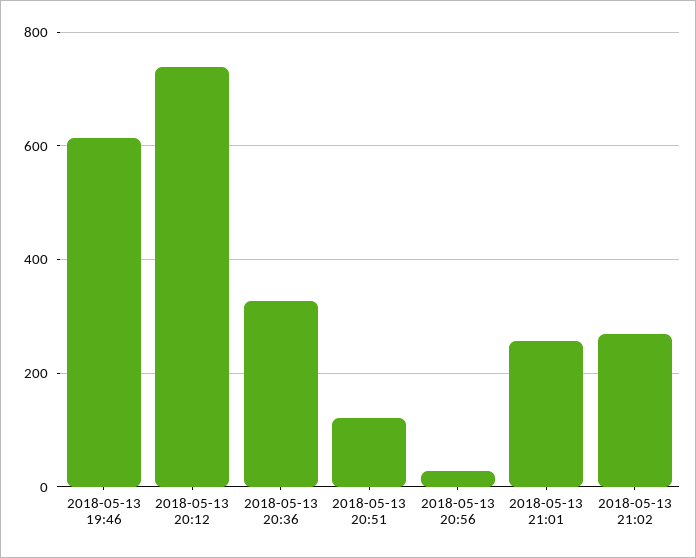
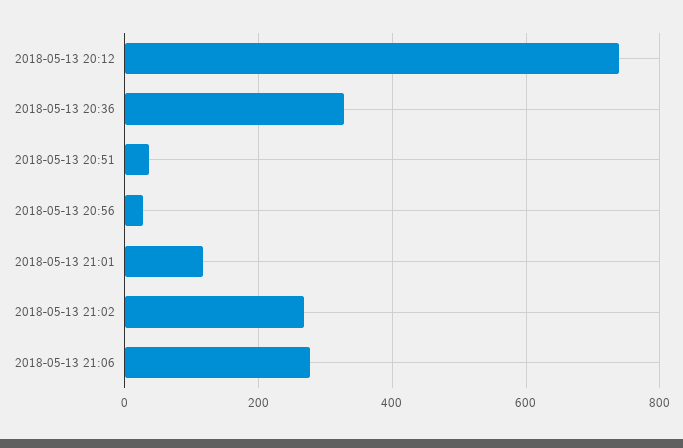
2018-05-13 19:46: 620 -> none
2018-05-13 20:51: 120 -> 40
2018-05-13 21:01: 260 -> 120
2018-05-13 21:06: none -> 280

